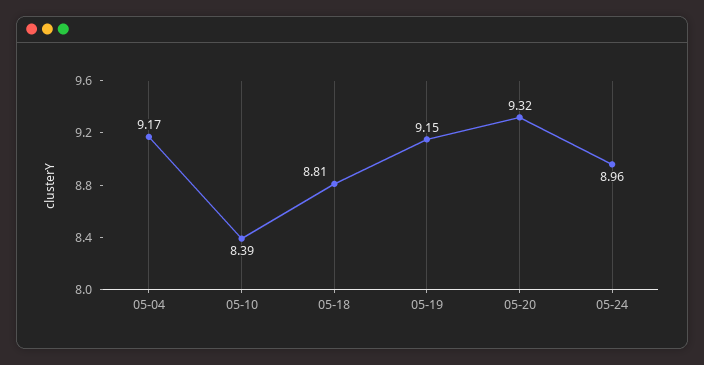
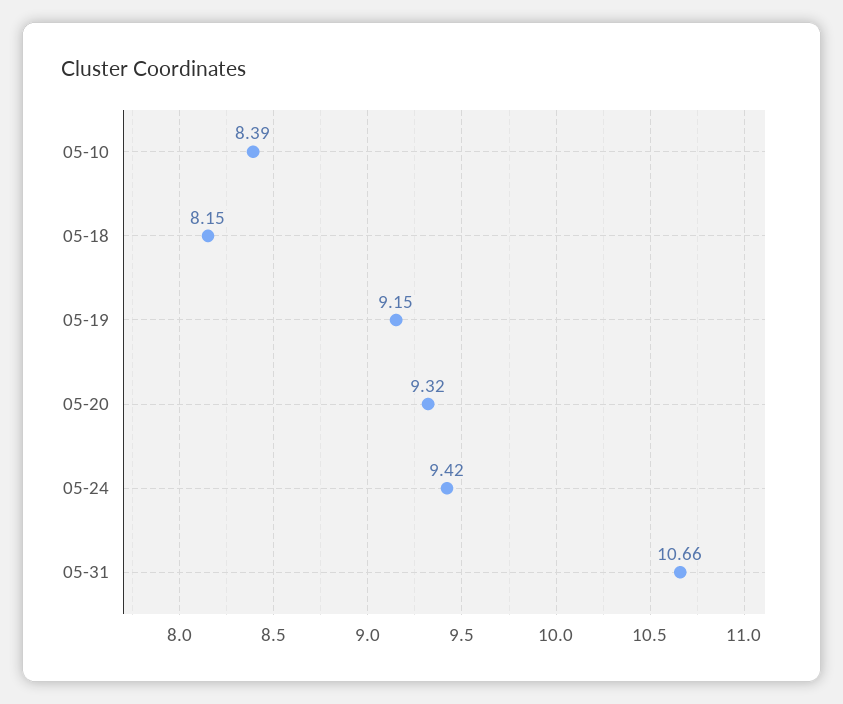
05-04: 9.17 -> none
05-18: 8.81 -> 8.15
05-24: 8.96 -> 9.42
05-31: none -> 10.66

